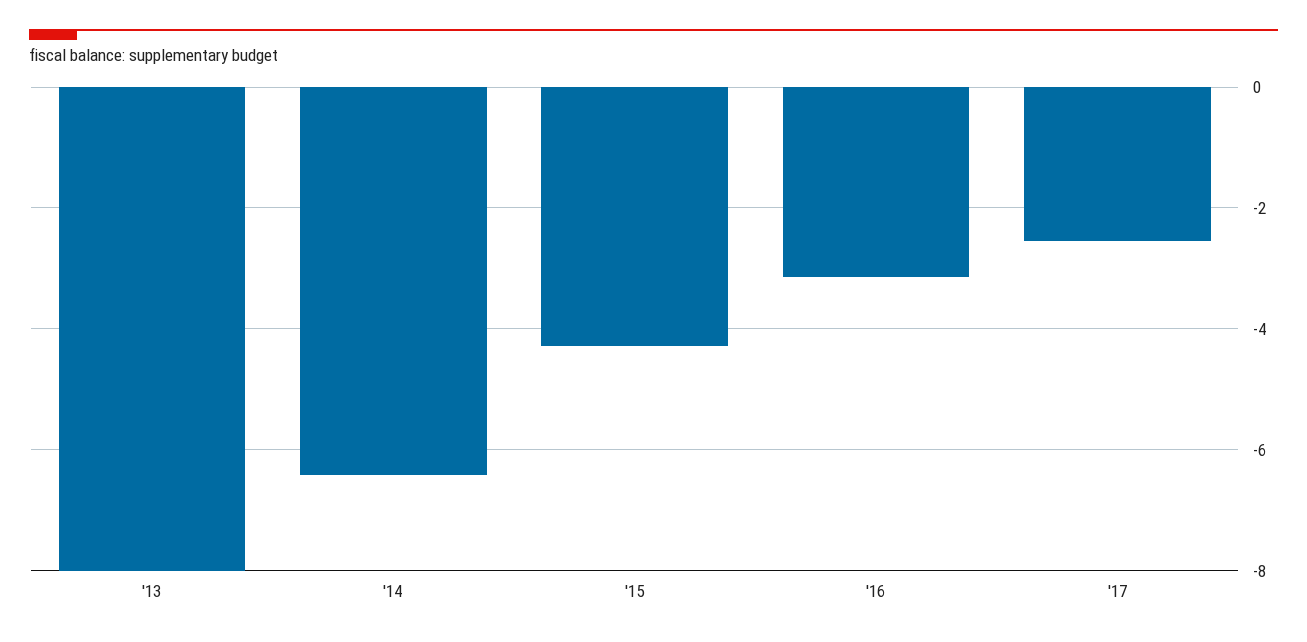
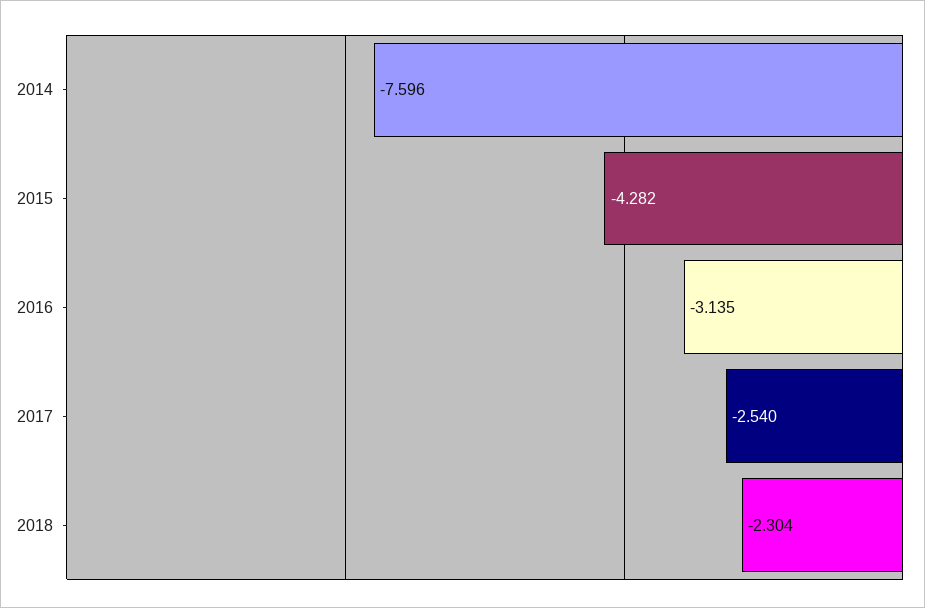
'13: -8 -> none
'14: -6.4 -> -7.596
2018: none -> -2.304

